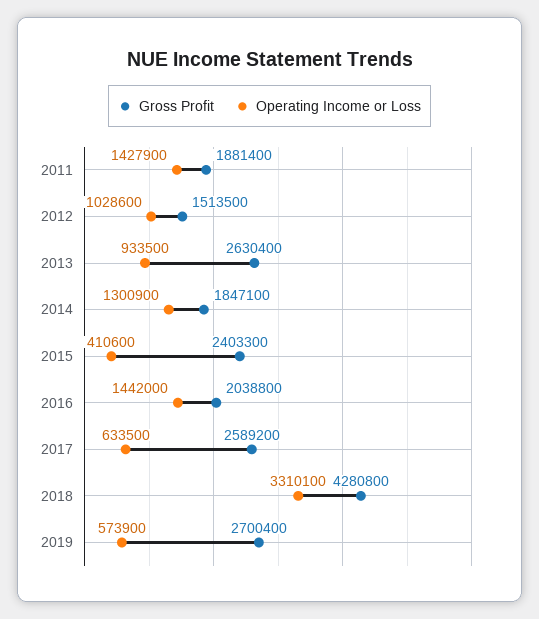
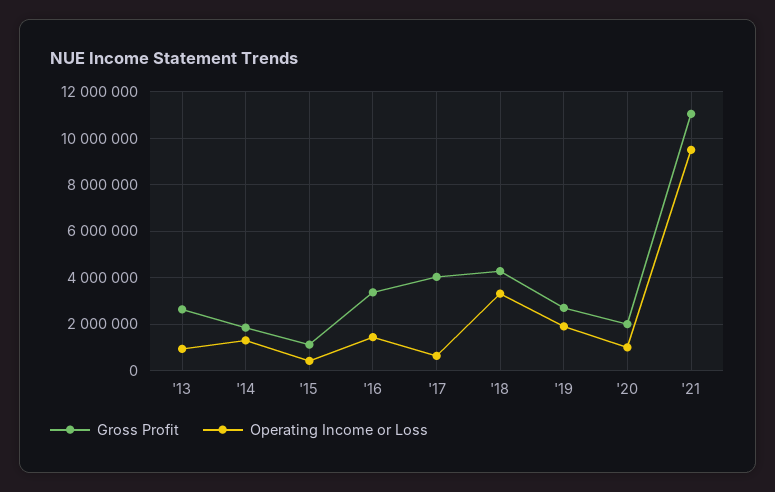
Gross Profit, 2011: 1881400 -> none
Operating Income or Loss, 2011: 1427900 -> none
Gross Profit, 2012: 1513500 -> none
Operating Income or Loss, 2012: 1028600 -> none
Gross Profit, 2015: 2403300 -> 1000000
Gross Profit, 2016: 2038800 -> 3500000
Gross Profit, 2017: 2589200 -> 4000000
Operating Income or Loss, 2019: 573900 -> 2000000
Gross Profit, '20: none -> 2000000
Operating Income or Loss, '20: none -> 1000000
Gross Profit, '21: none -> 11000000
Operating Income or Loss, '21: none -> 9500000

